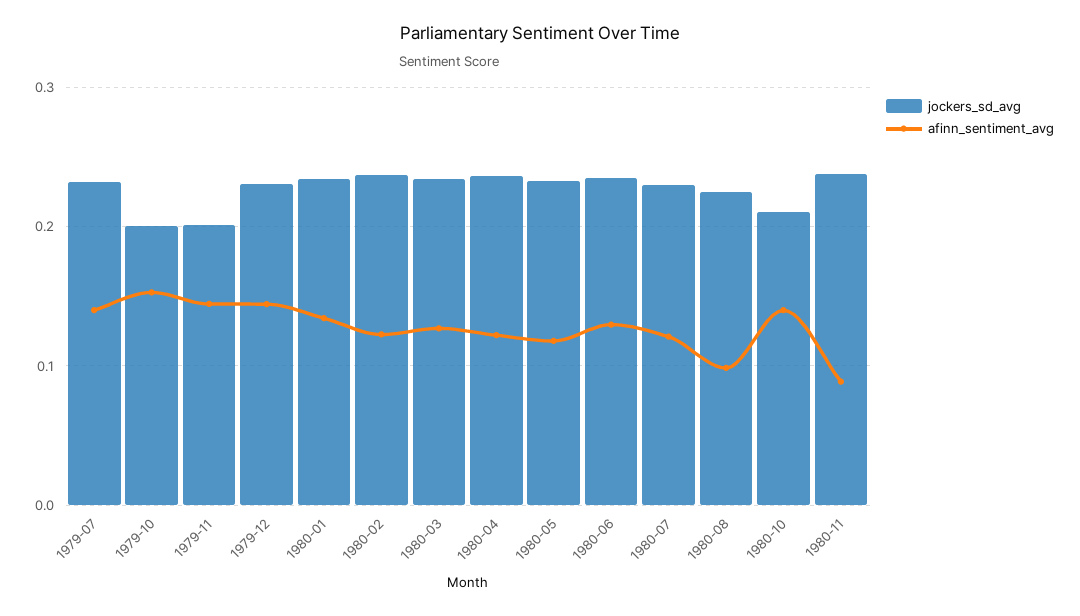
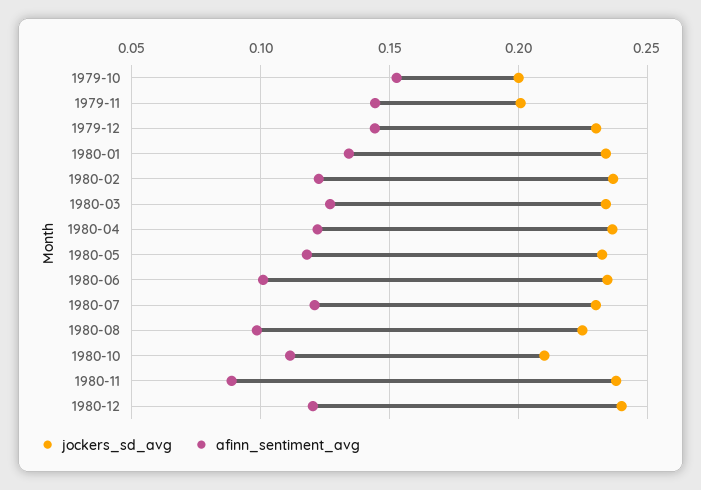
jockers_sd_avg, 1979-07: 0.23 -> none
afinn_sentiment_avg, 1979-07: 0.14 -> none
afinn_sentiment_avg, 1980-06: 0.13 -> 0.1
afinn_sentiment_avg, 1980-10: 0.14 -> 0.11
jockers_sd_avg, 1980-12: none -> 0.24
afinn_sentiment_avg, 1980-12: none -> 0.12

